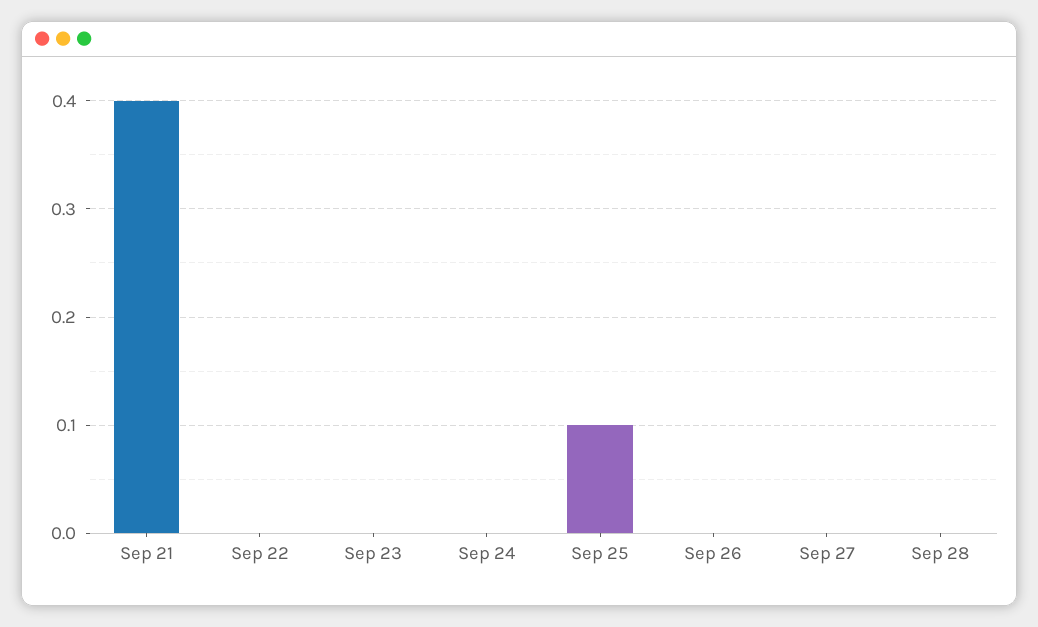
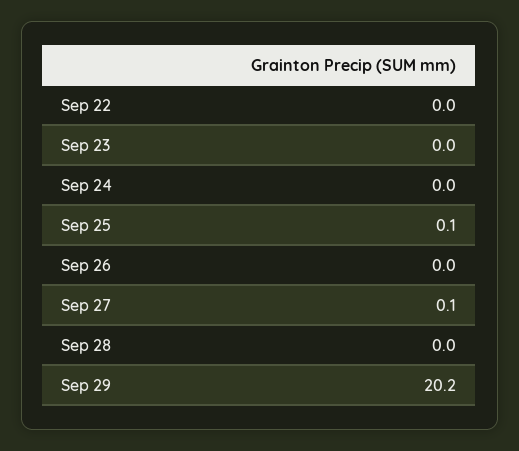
Sep 21: 0.4 -> none
Sep 27: 0 -> 0.1
Sep 29: none -> 20.2

